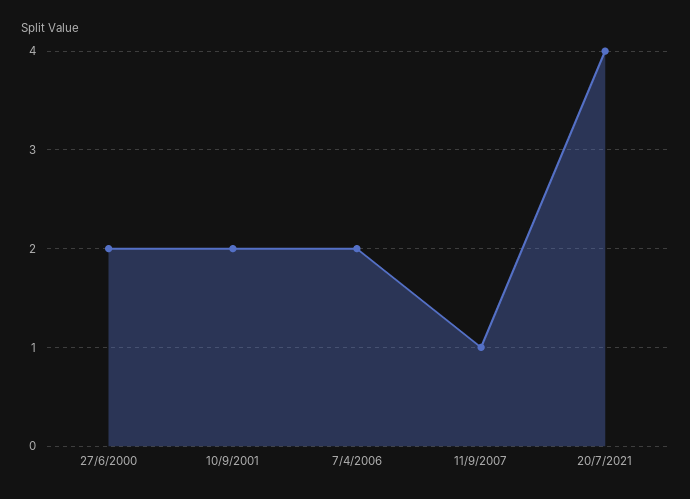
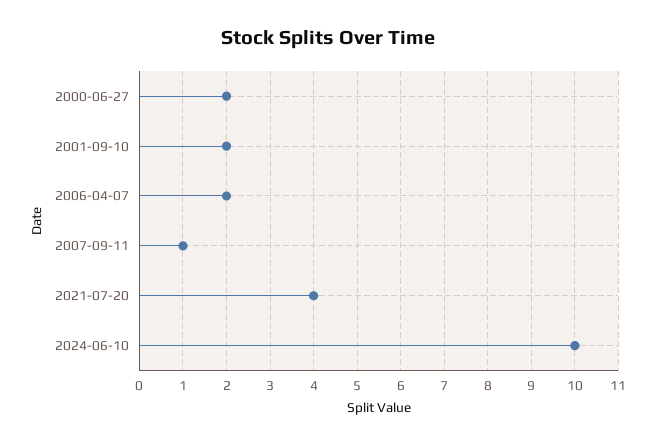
2024-06-10: none -> 10

